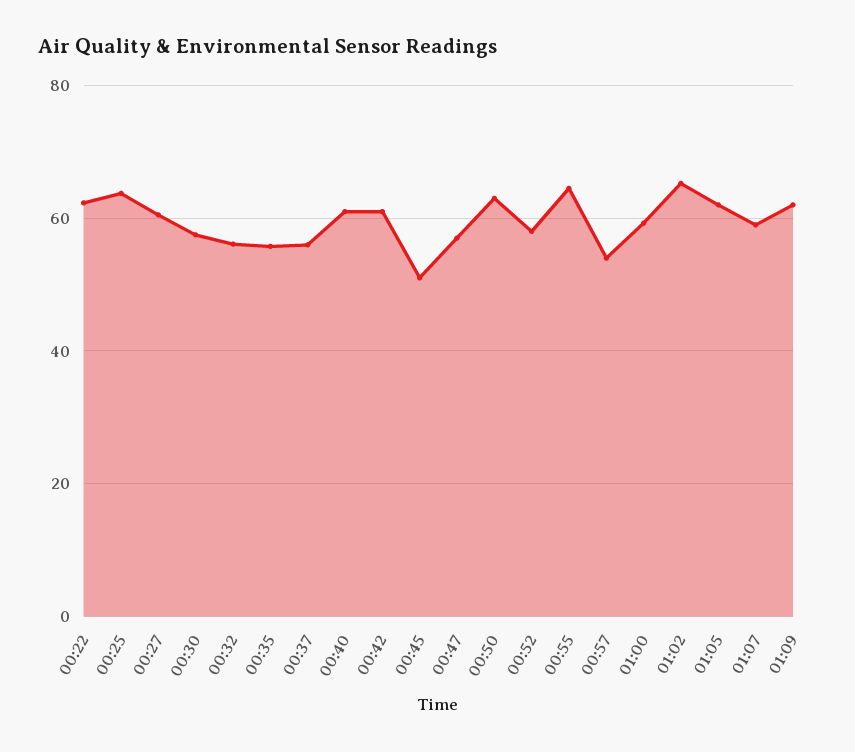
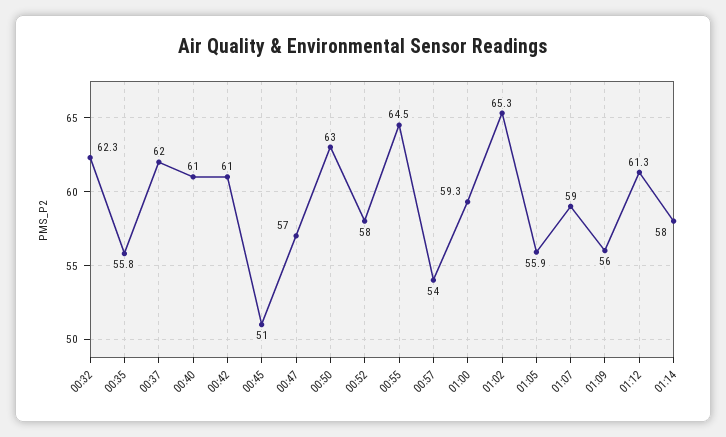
00:22: 62 -> none
00:25: 64 -> none
00:27: 60 -> none
00:30: 58 -> none
00:32: 56 -> 62.3
00:37: 56 -> 62
01:05: 62 -> 55.9
01:09: 62 -> 56
01:12: none -> 61.3
01:14: none -> 58

